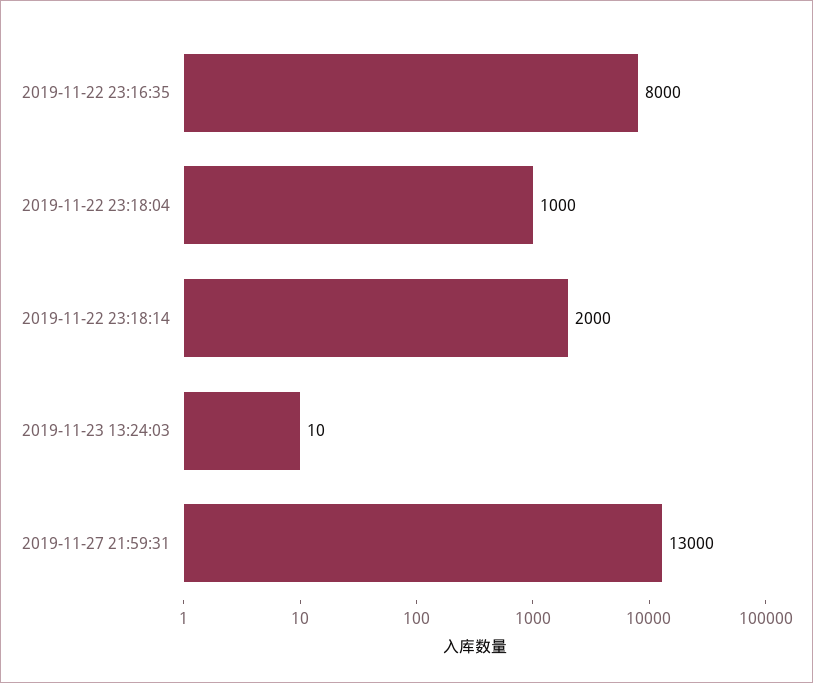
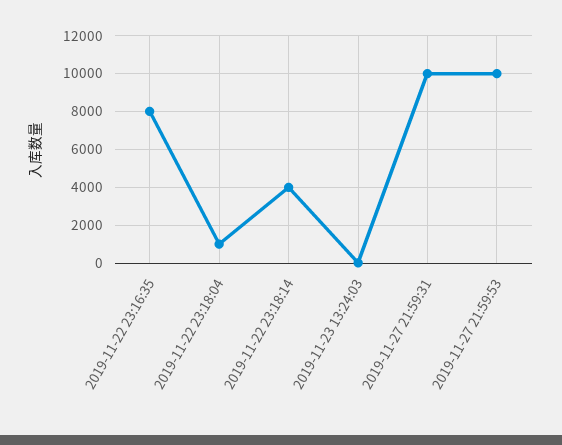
2019-11-22 23:18:14: 2000 -> 4000
2019-11-27 21:59:31: 13000 -> 10000
2019-11-27 21:59:53: none -> 10000

